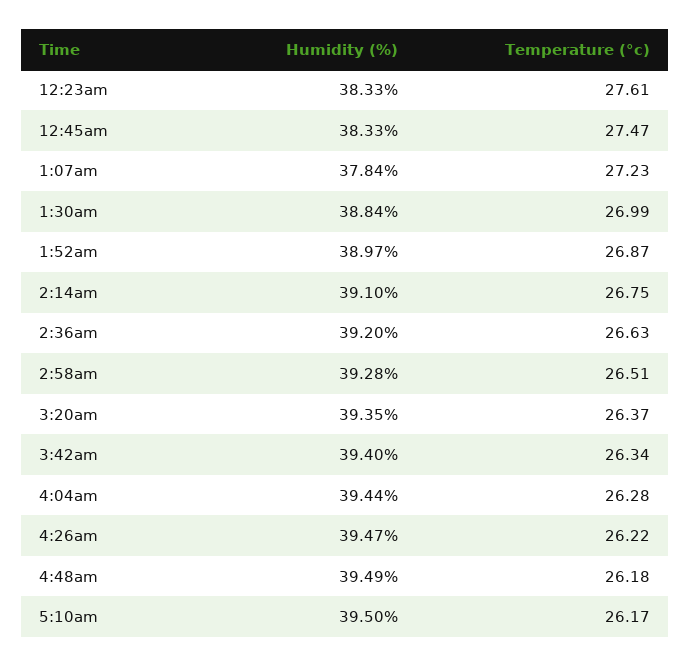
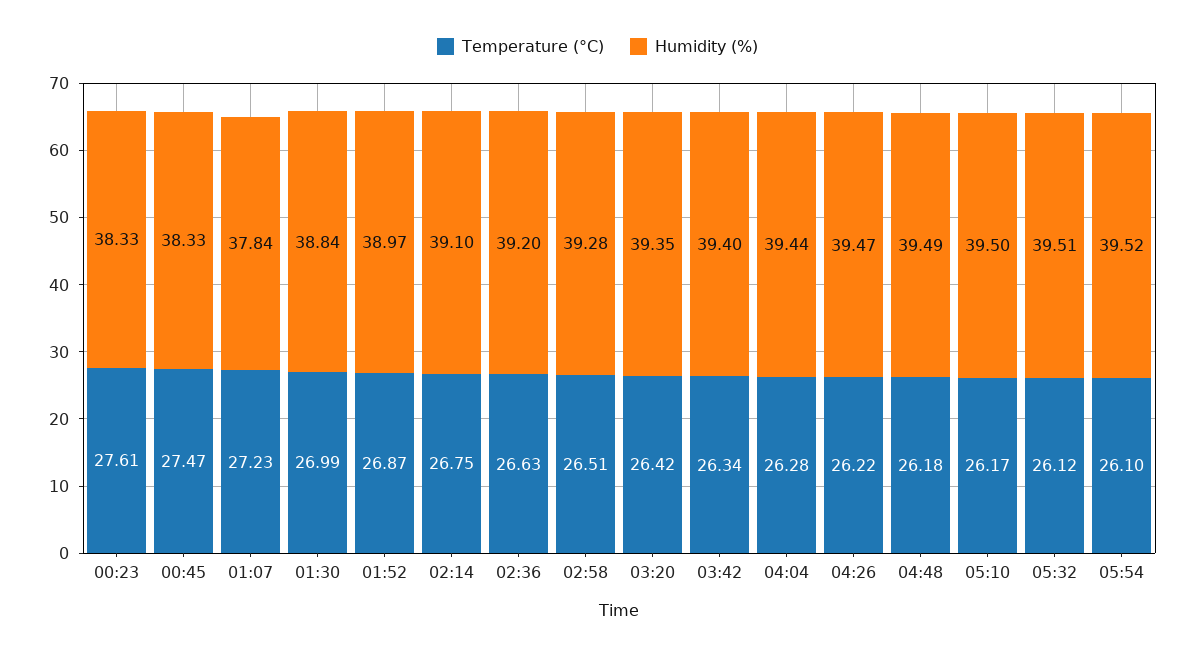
Temperature (°c), 3:20am: 26.37 -> 26.42
Temperature (°c), 05:32: none -> 26.12
Humidity (%), 05:32: none -> 39.51
Temperature (°c), 05:54: none -> 26.1
Humidity (%), 05:54: none -> 39.52

